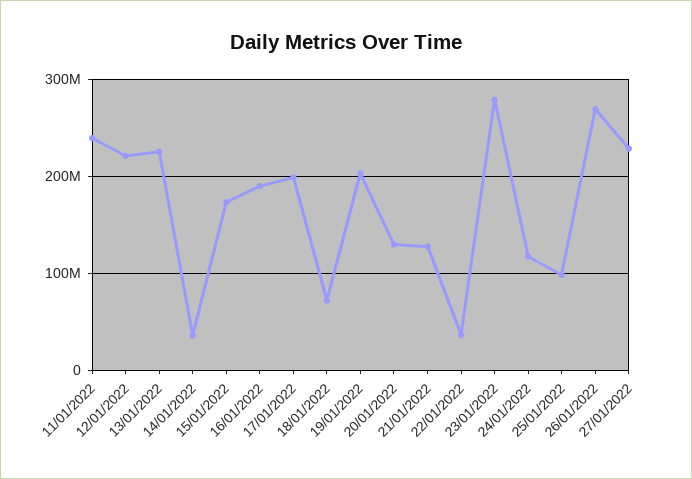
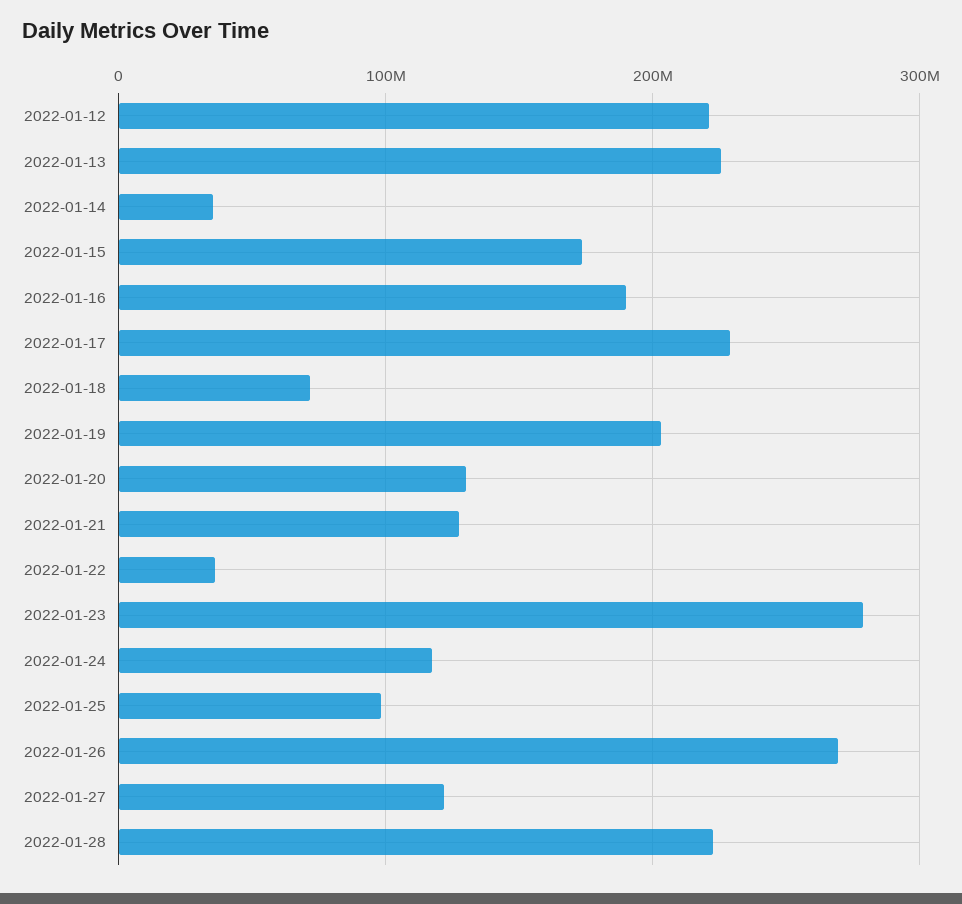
11/01/2022: 240000000 -> none
17/01/2022: 200000000 -> 230000000
27/01/2022: 230000000 -> 120000000
2022-01-28: none -> 220000000

